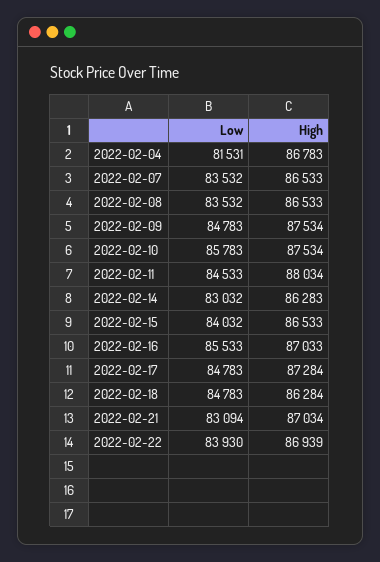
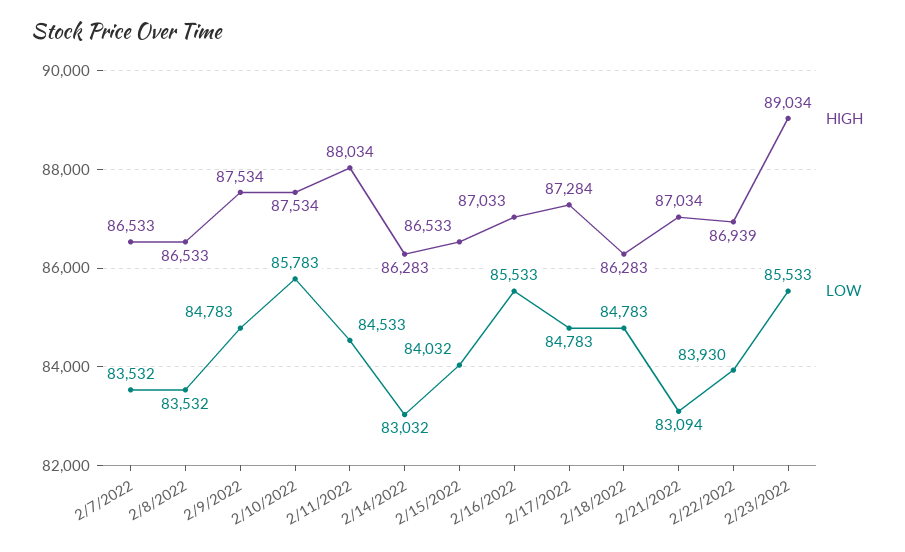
Low, 2022-02-04: 81531 -> none
High, 2022-02-04: 86783 -> none
High, 2022-02-18: 86284 -> 86283
High, 2/23/2022: none -> 89034
Low, 2/23/2022: none -> 85533

